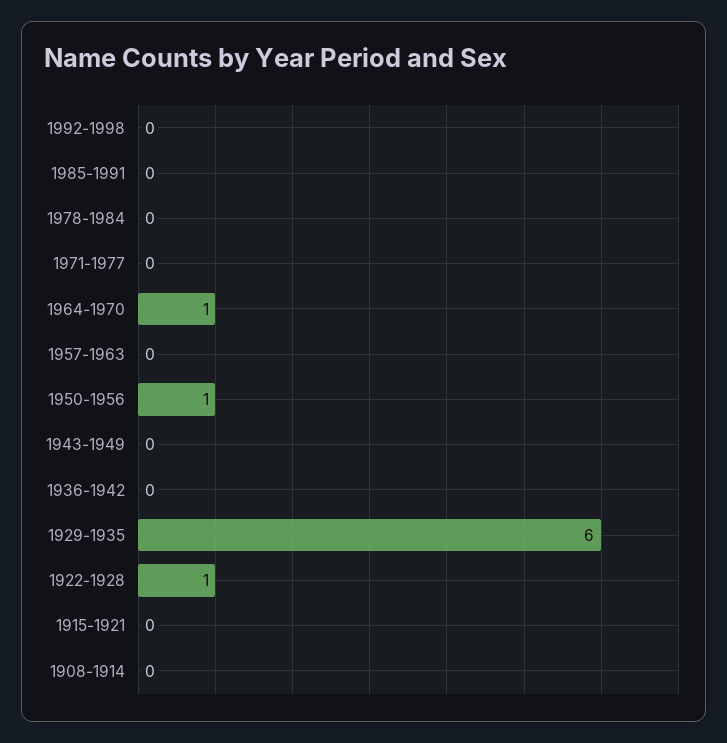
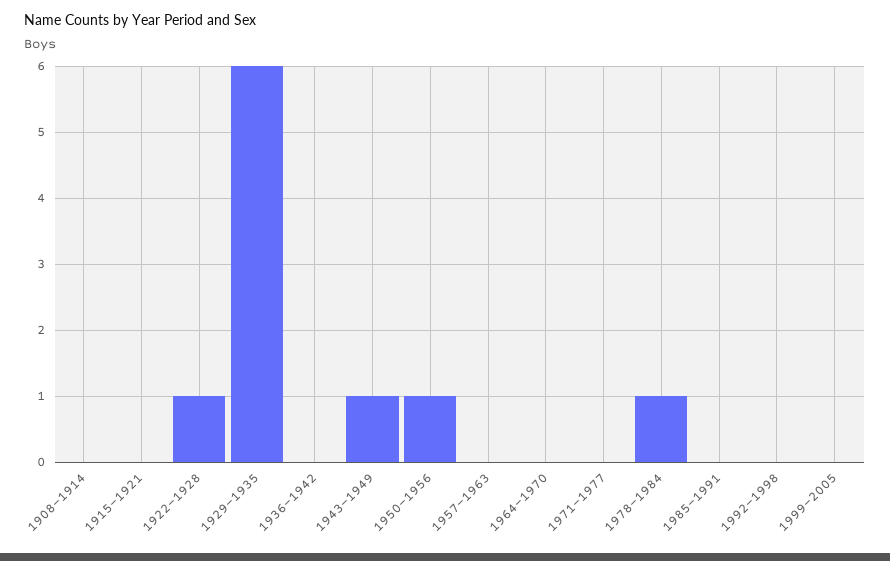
1978-1984: 0 -> 1
1964-1970: 1 -> 0
1943-1949: 0 -> 1
1999-2005: none -> 0

